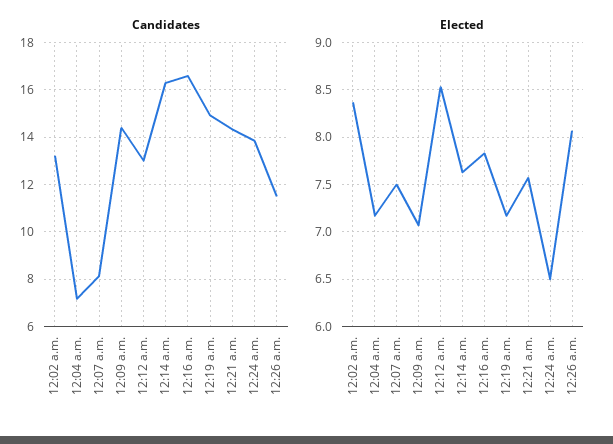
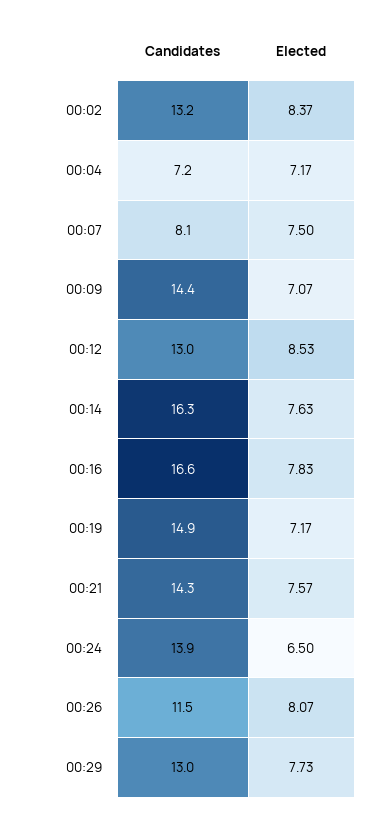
Candidates, 00:29: none -> 13
Elected, 00:29: none -> 7.73

